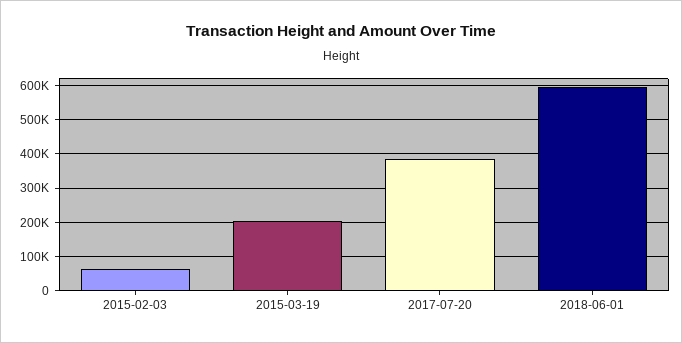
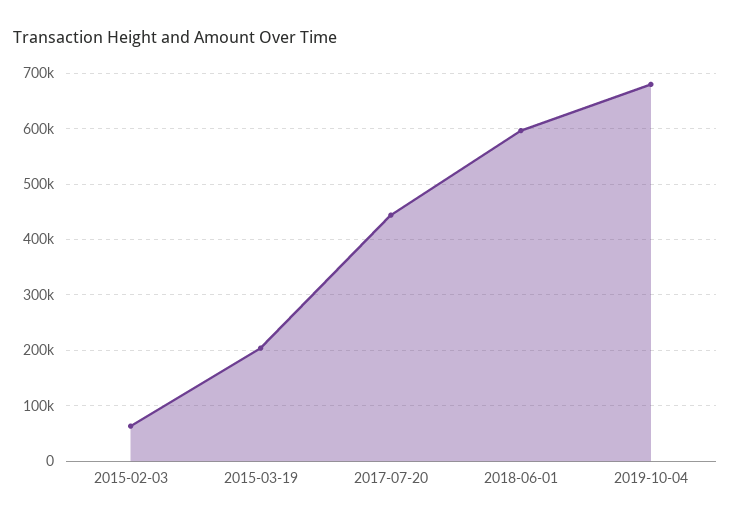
2017-07-20: 380000 -> 440000
2019-10-04: none -> 680000

